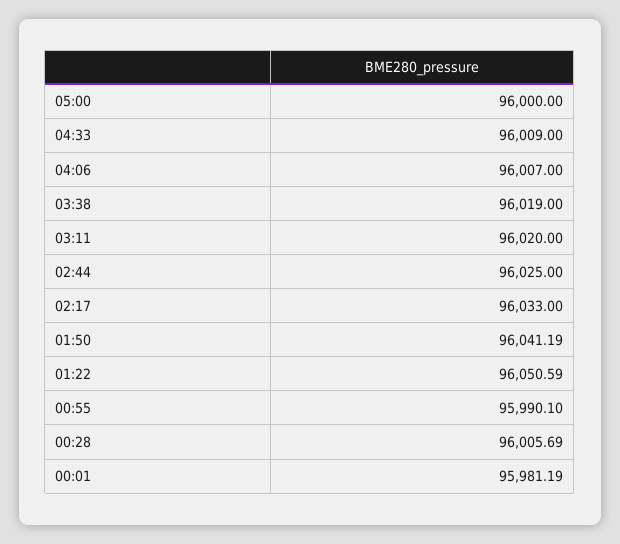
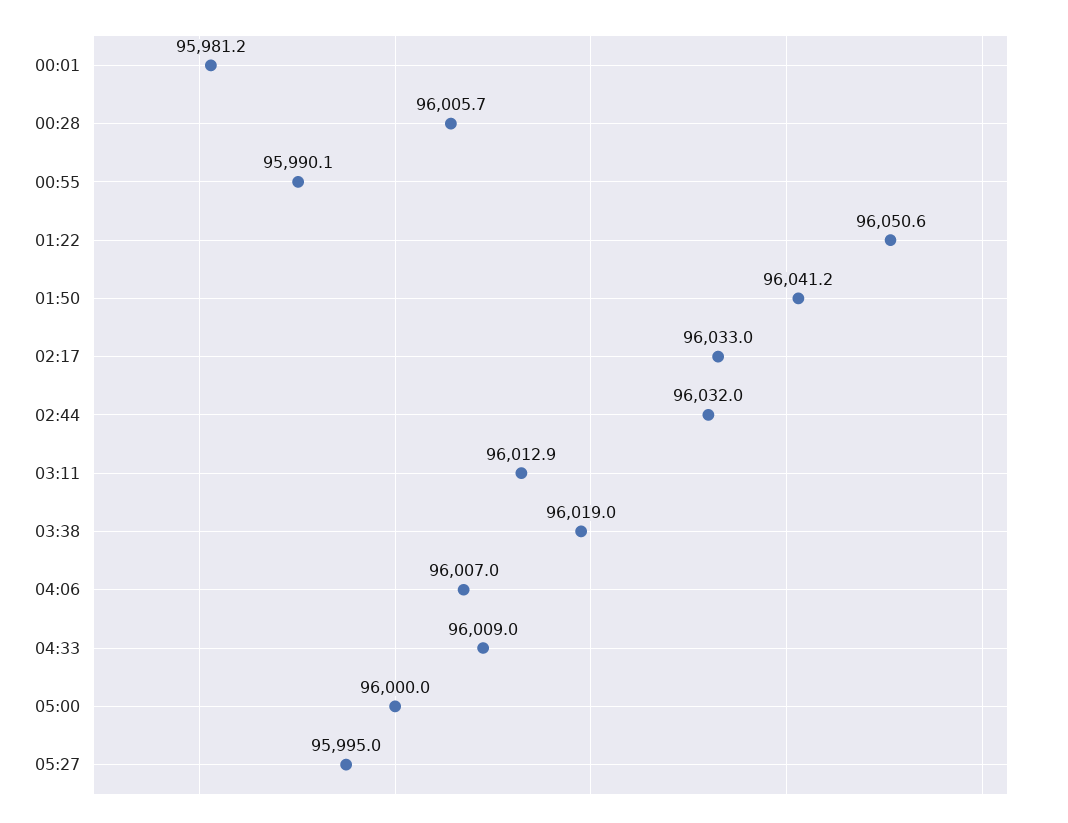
03:11: 96020 -> 96012.9
02:44: 96025 -> 96032
05:27: none -> 95995

